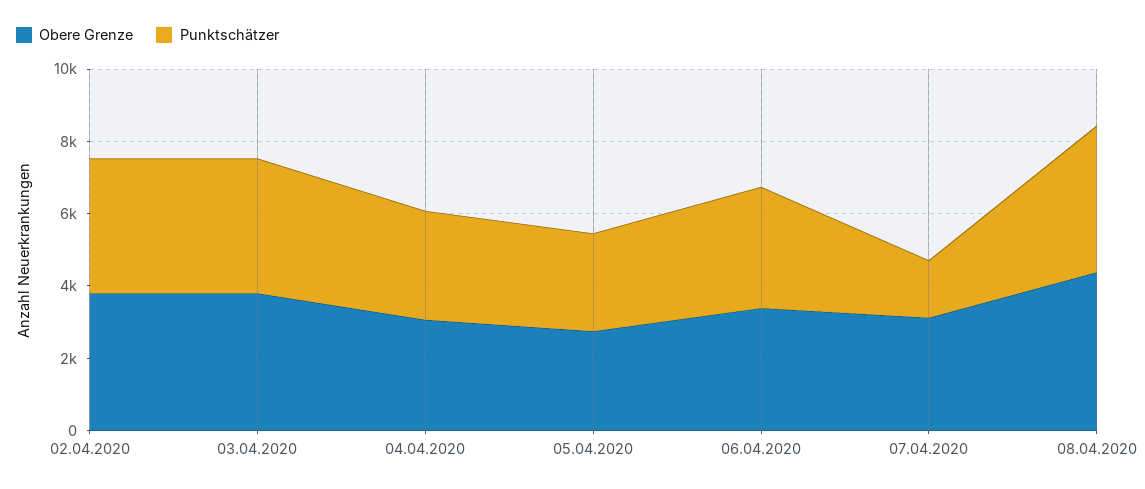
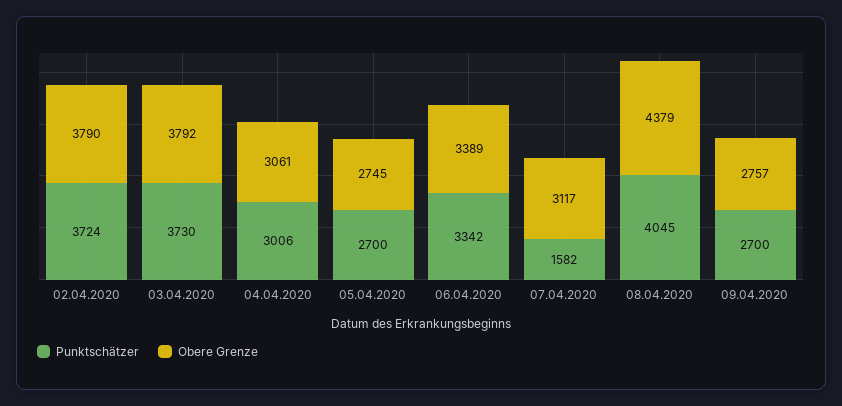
Punktschätzer, 09.04.2020: none -> 2700
Obere Grenze, 09.04.2020: none -> 2757

